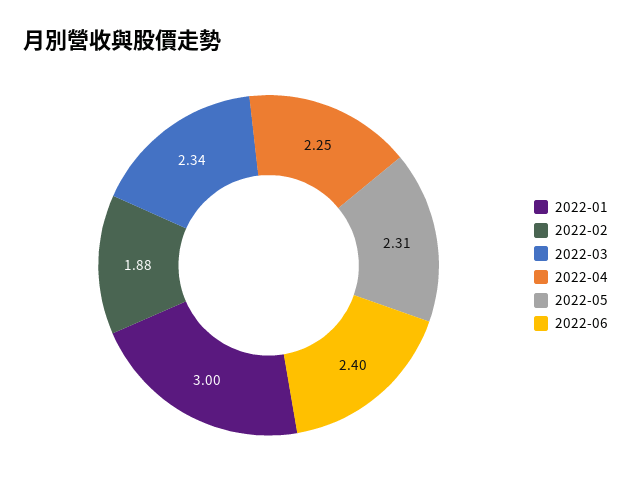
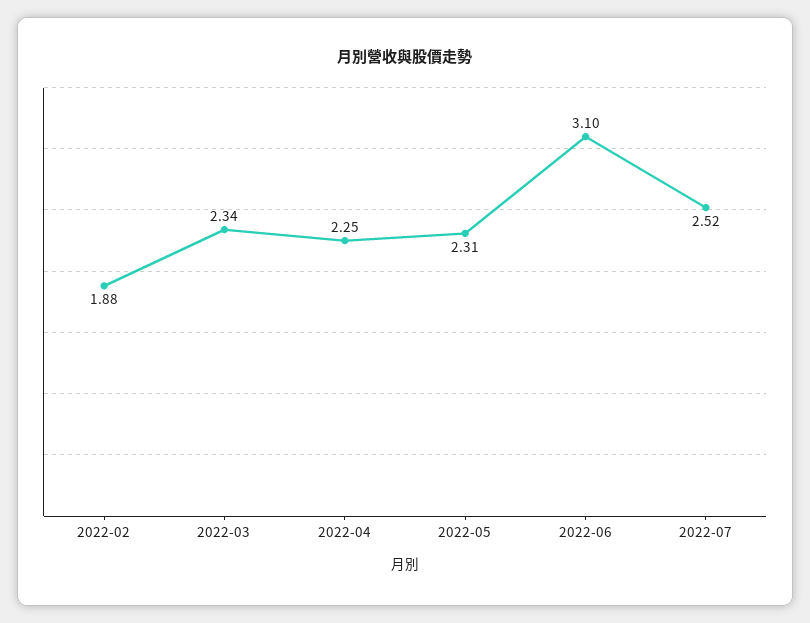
2022-01: 3 -> none
2022-06: 2.4 -> 3.1
2022-07: none -> 2.52

